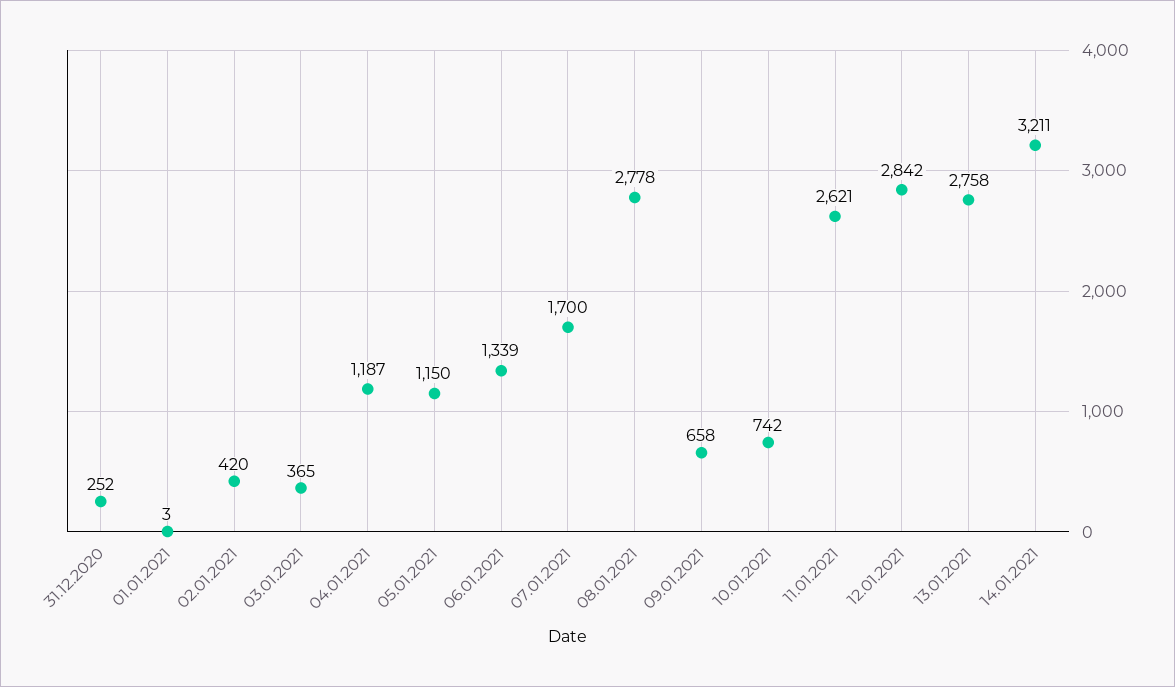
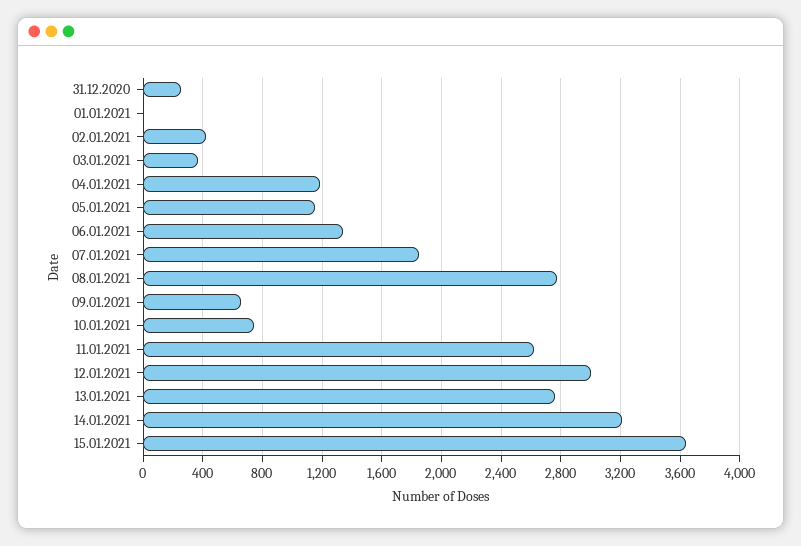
07.01.2021: 1700 -> 1850
12.01.2021: 2842 -> 3000
15.01.2021: none -> 3650

